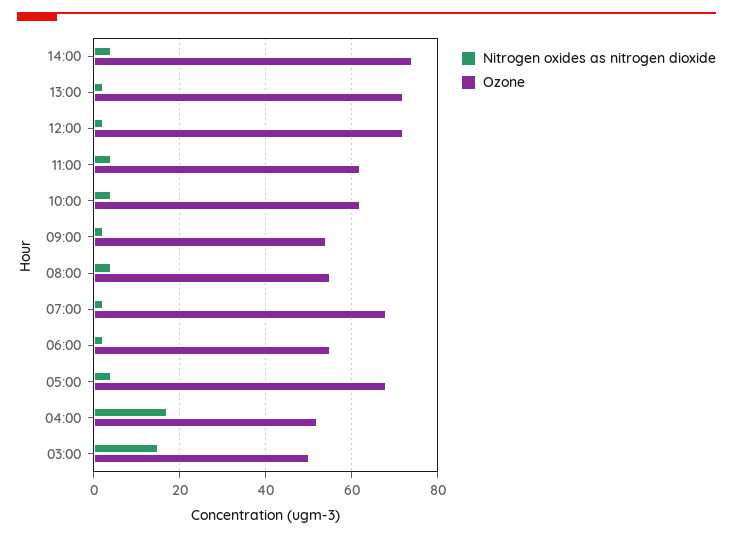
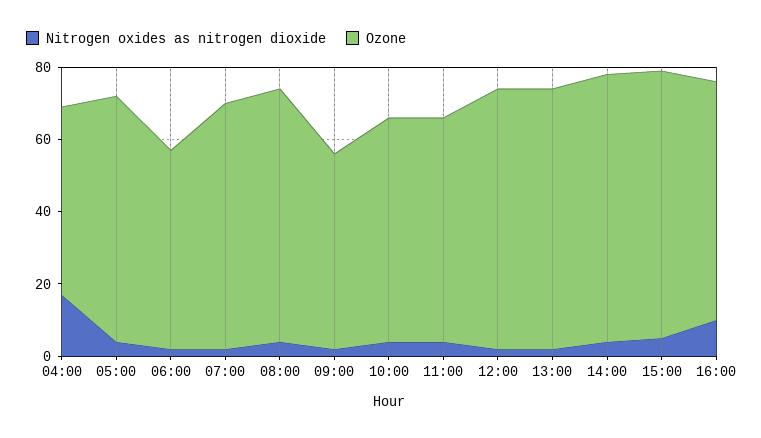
Ozone, 08:00: 55 -> 70
Nitrogen oxides as nitrogen dioxide, 03:00: 15 -> none
Ozone, 03:00: 50 -> none
Nitrogen oxides as nitrogen dioxide, 15:00: none -> 5
Ozone, 15:00: none -> 75
Nitrogen oxides as nitrogen dioxide, 16:00: none -> 10
Ozone, 16:00: none -> 65

